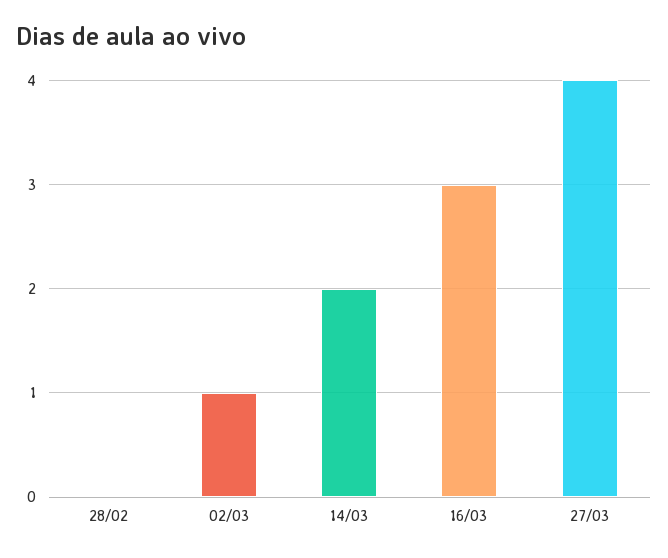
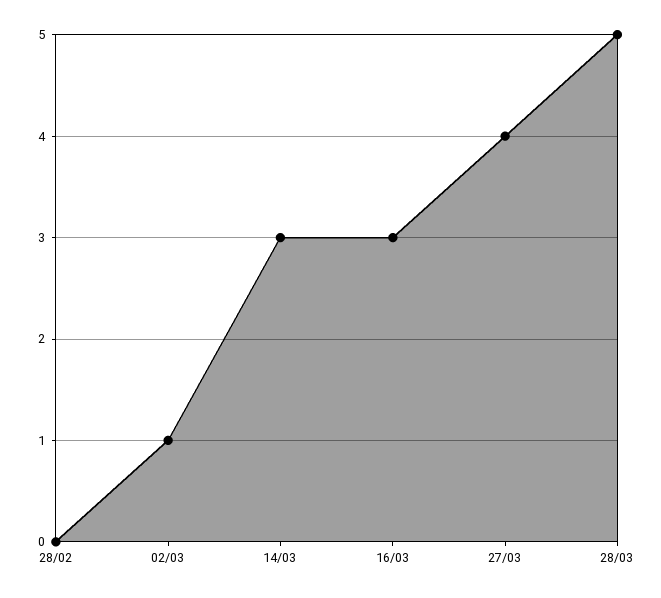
14/03: 2 -> 3
28/03: none -> 5

